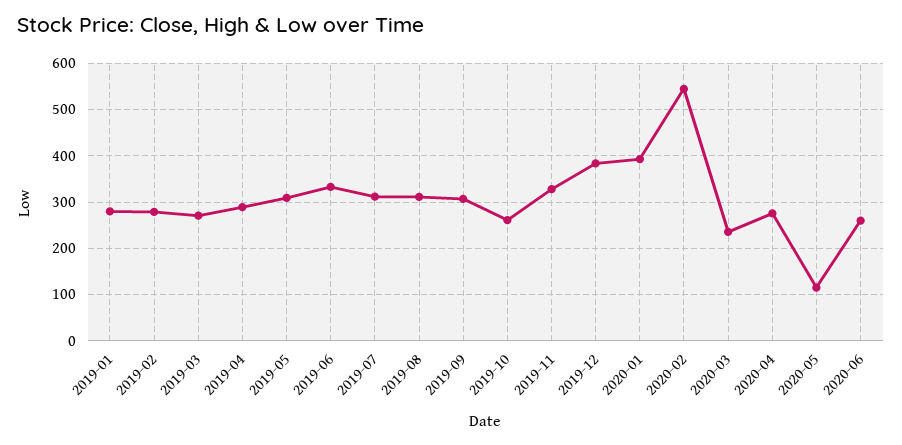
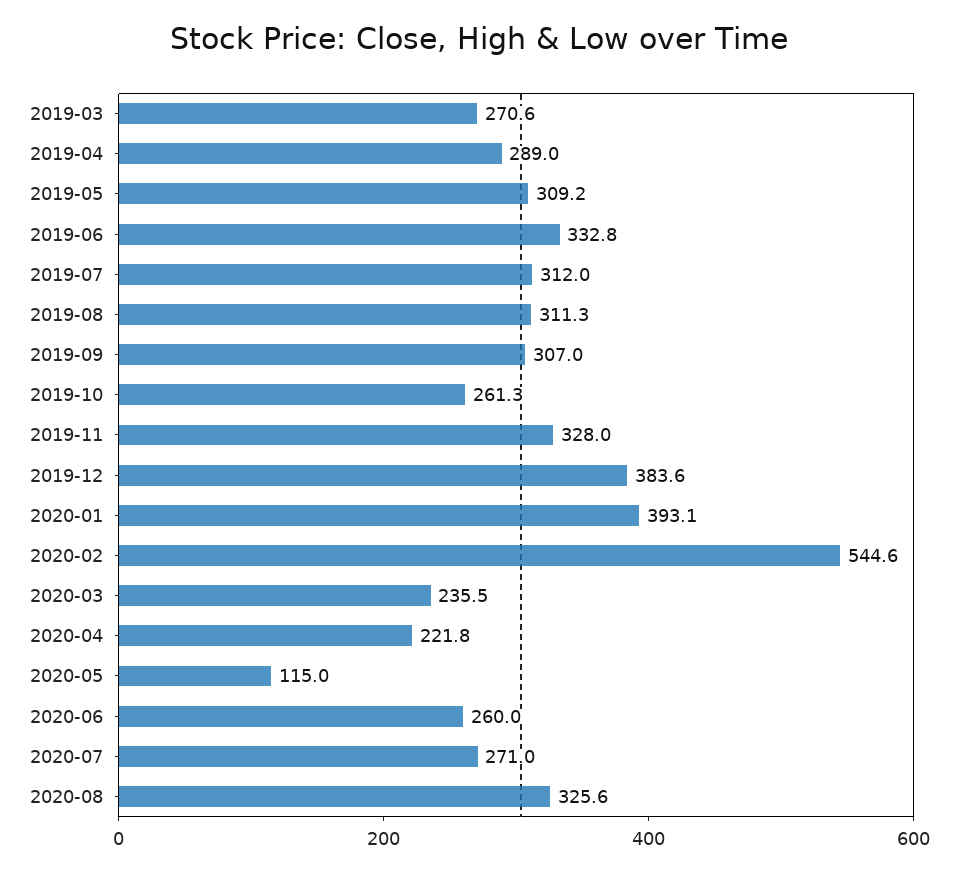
2019-01: 280 -> none
2019-02: 280 -> none
2020-04: 280 -> 221.8
2020-07: none -> 271
2020-08: none -> 325.6

